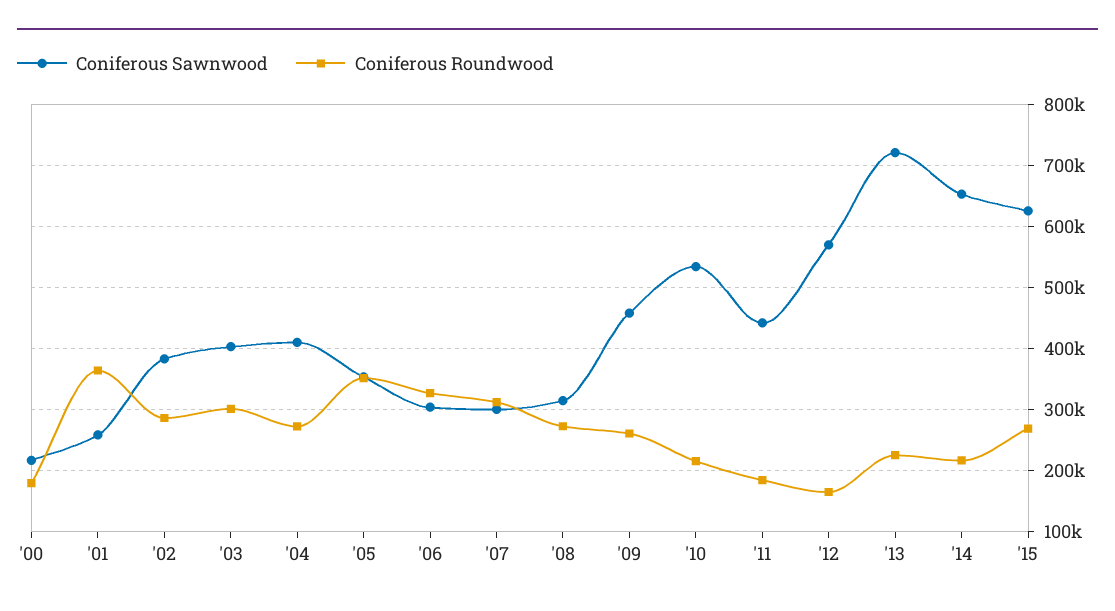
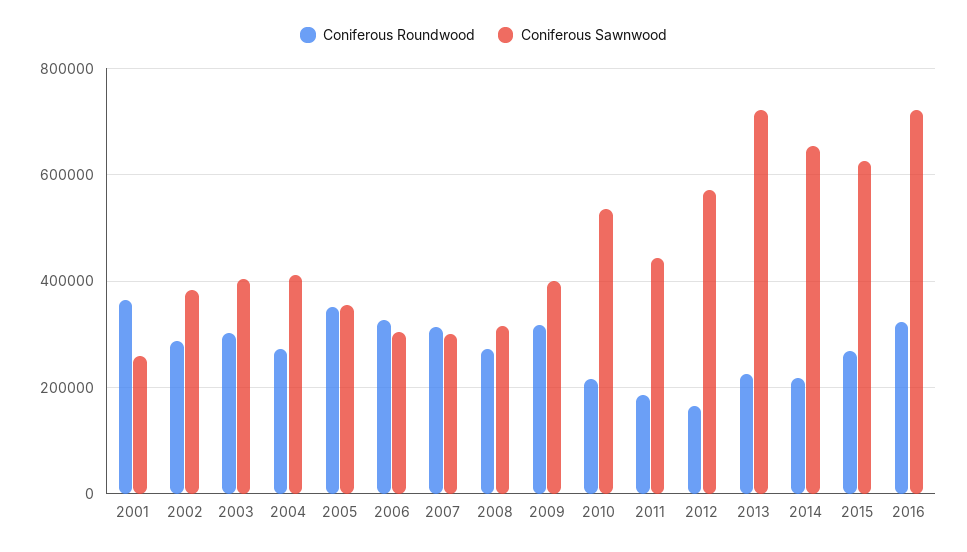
Coniferous Sawnwood, '00: 220000 -> none
Coniferous Roundwood, '00: 180000 -> none
Coniferous Sawnwood, '09: 460000 -> 400000
Coniferous Roundwood, '09: 260000 -> 320000
Coniferous Roundwood, 2016: none -> 320000
Coniferous Sawnwood, 2016: none -> 720000

